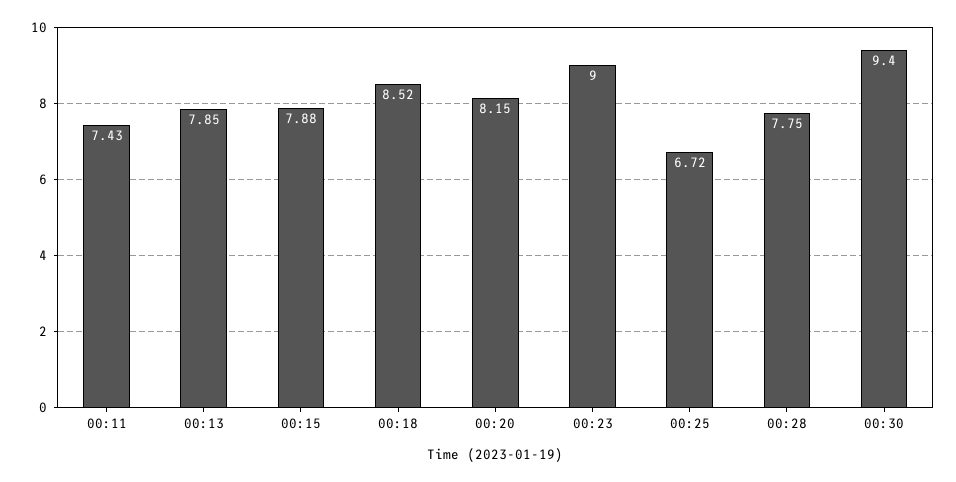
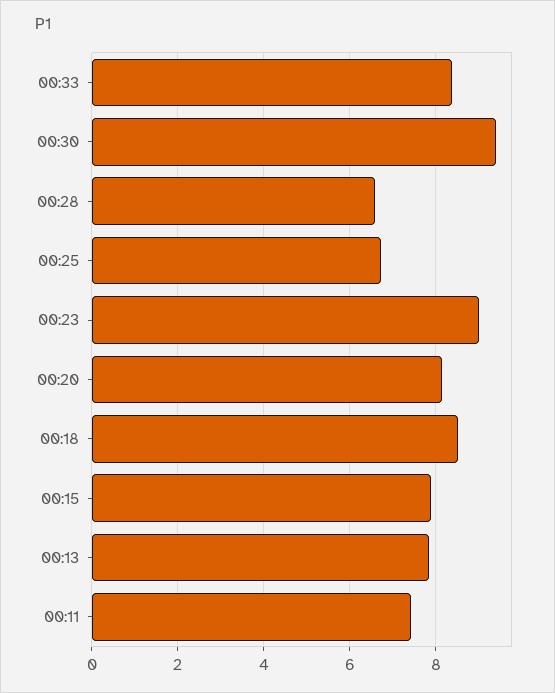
00:28: 7.75 -> 6.6
00:33: none -> 8.4

